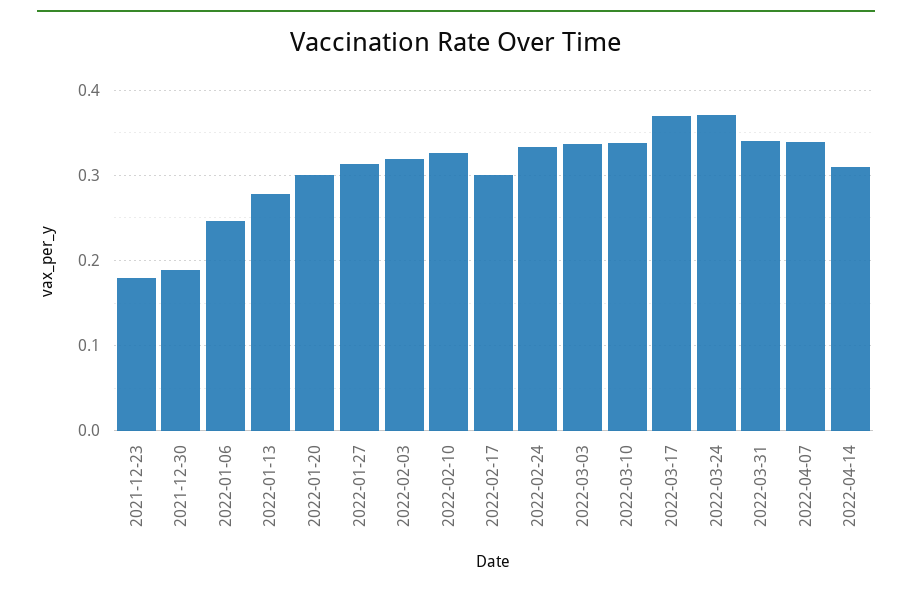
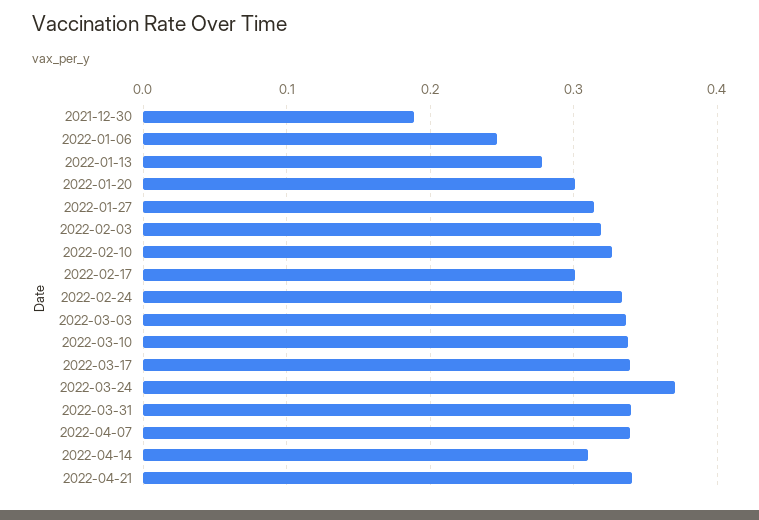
2021-12-23: 0.18 -> none
2022-03-17: 0.37 -> 0.34
2022-04-21: none -> 0.34

